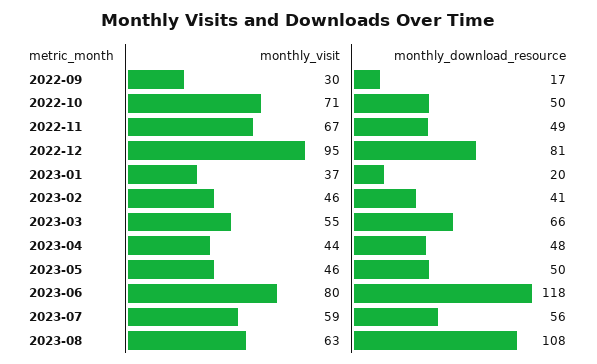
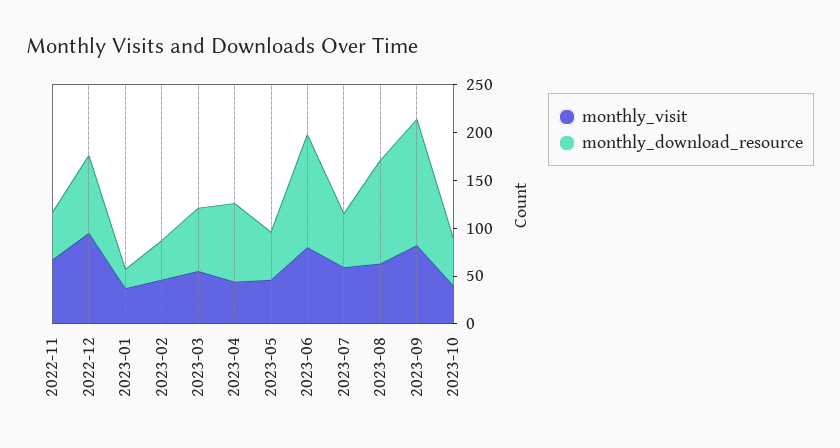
monthly_visit, 2022-09: 30 -> none
monthly_download_resource, 2022-09: 17 -> none
monthly_visit, 2022-10: 71 -> none
monthly_download_resource, 2022-10: 50 -> none
monthly_download_resource, 2023-04: 48 -> 80
monthly_visit, 2023-09: none -> 80
monthly_download_resource, 2023-09: none -> 130
monthly_visit, 2023-10: none -> 40
monthly_download_resource, 2023-10: none -> 50

